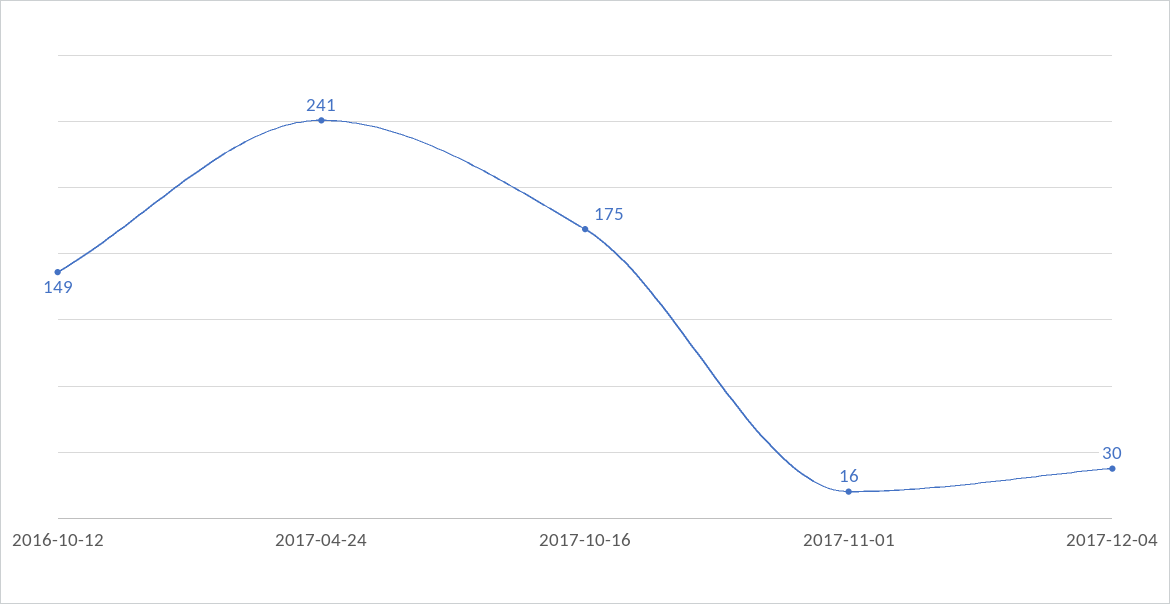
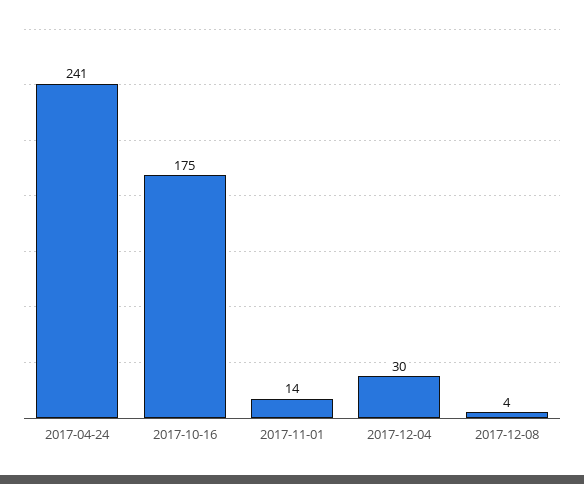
2016-10-12: 149 -> none
2017-11-01: 16 -> 14
2017-12-08: none -> 4

